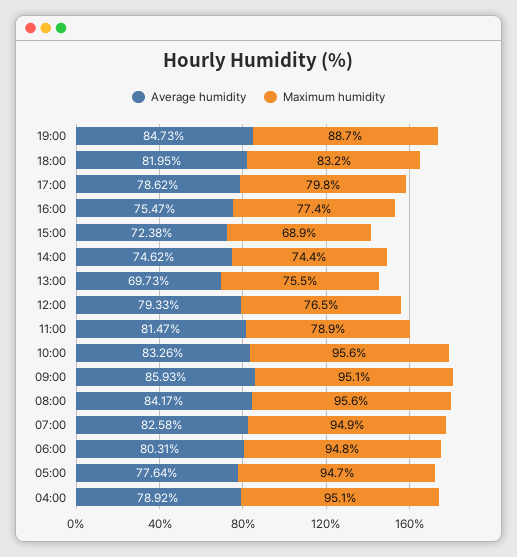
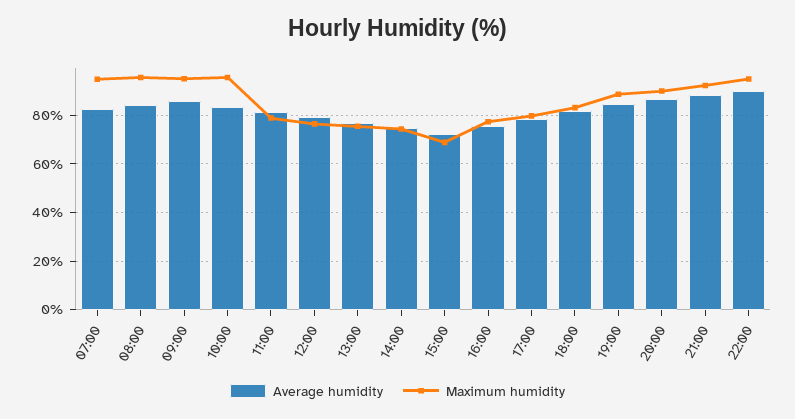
Average humidity, 13:00: 69.73 -> 77.5
Average humidity, 06:00: 80.31 -> none
Maximum humidity, 06:00: 94.8 -> none
Average humidity, 05:00: 77.64 -> none
Maximum humidity, 05:00: 94.7 -> none
Average humidity, 04:00: 78.92 -> none
Maximum humidity, 04:00: 95.1 -> none
Average humidity, 20:00: none -> 87.5
Maximum humidity, 20:00: none -> 90
Average humidity, 21:00: none -> 87.5
Maximum humidity, 21:00: none -> 92.5
Average humidity, 22:00: none -> 90
Maximum humidity, 22:00: none -> 95

